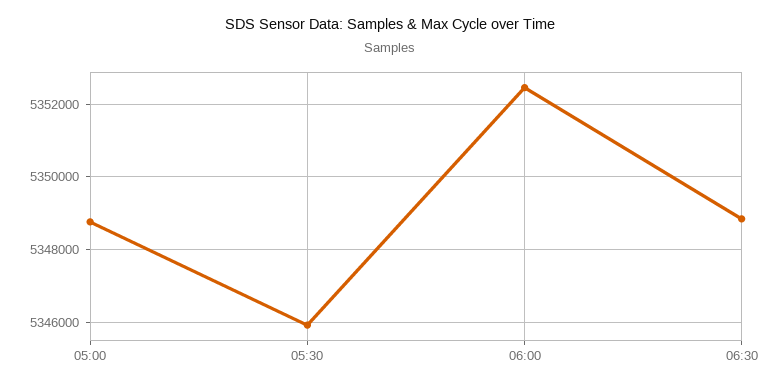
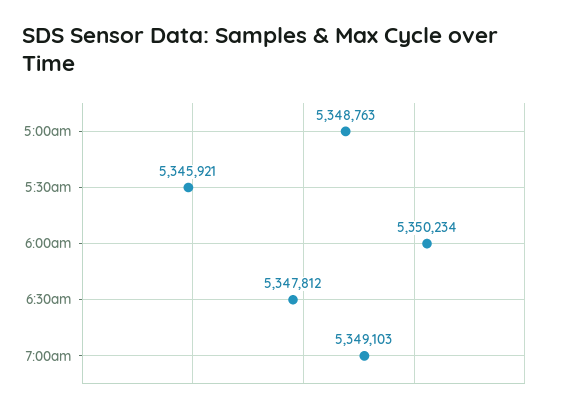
06:00: 5352400 -> 5350234
06:30: 5348800 -> 5347812
7:00am: none -> 5349103

